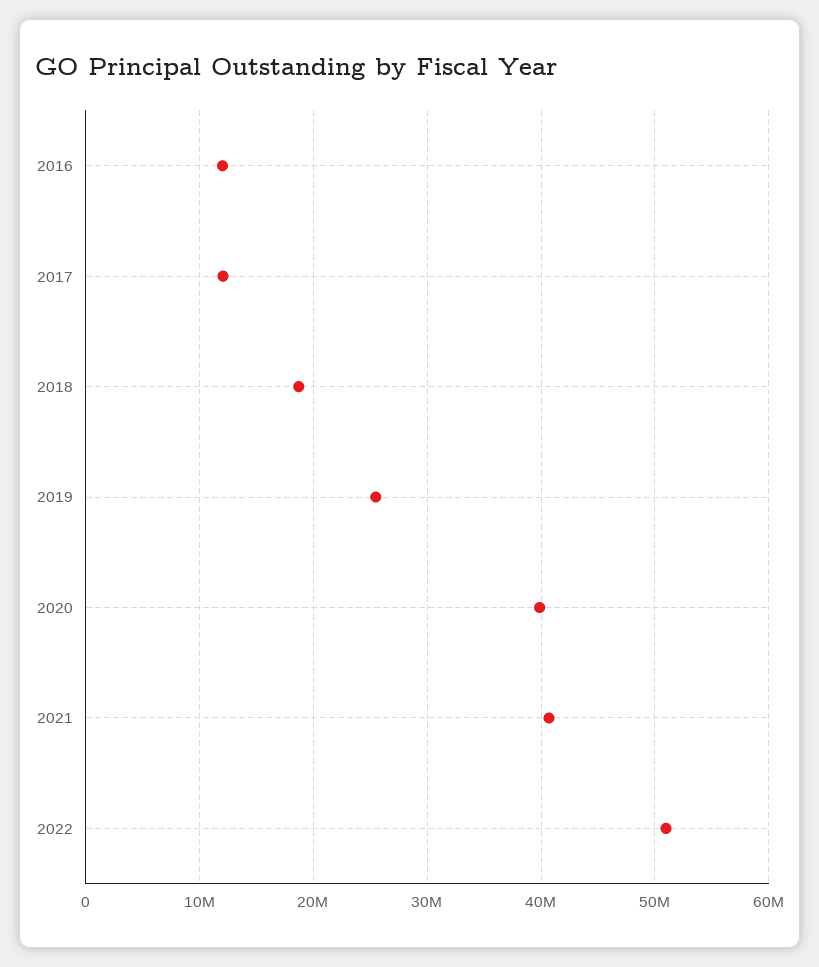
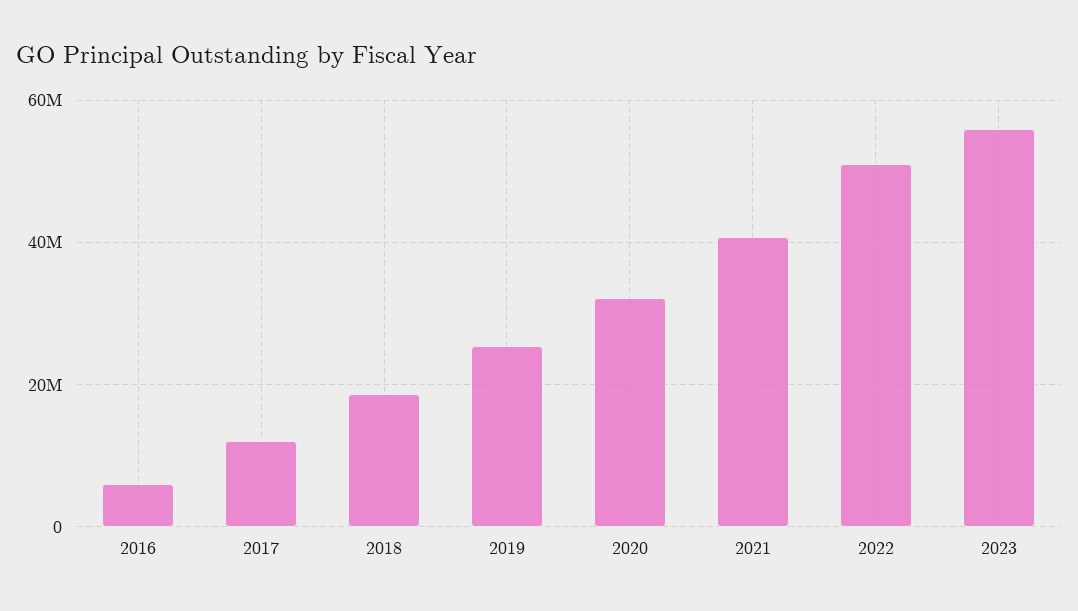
2016: 12000000 -> 6000000
2020: 40000000 -> 32000000
2023: none -> 56000000

